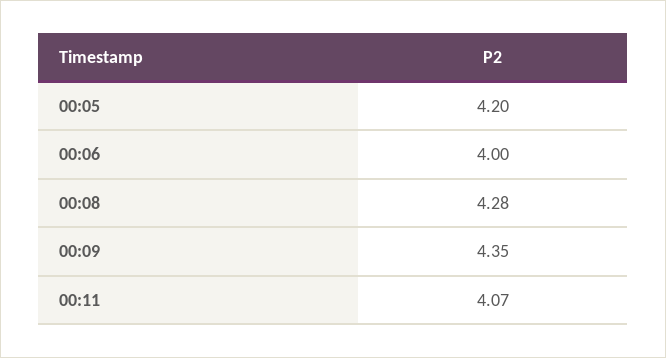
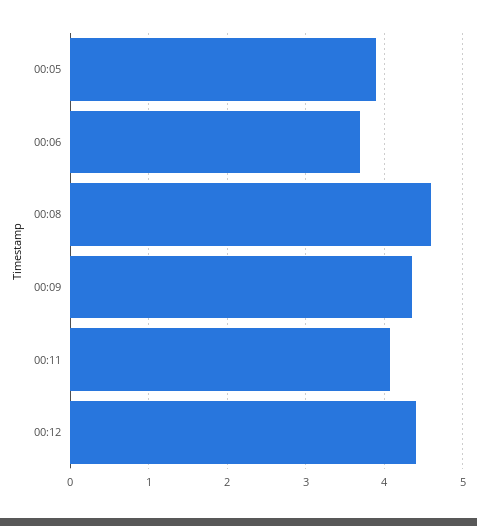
00:05: 4.2 -> 3.9
00:06: 4 -> 3.7
00:08: 4.28 -> 4.6
00:12: none -> 4.4

